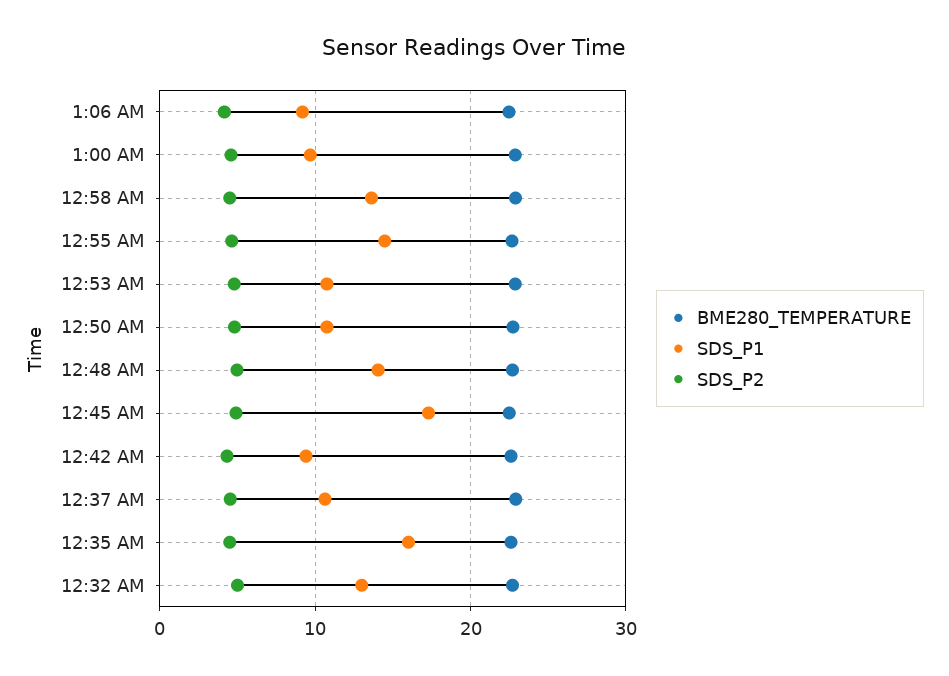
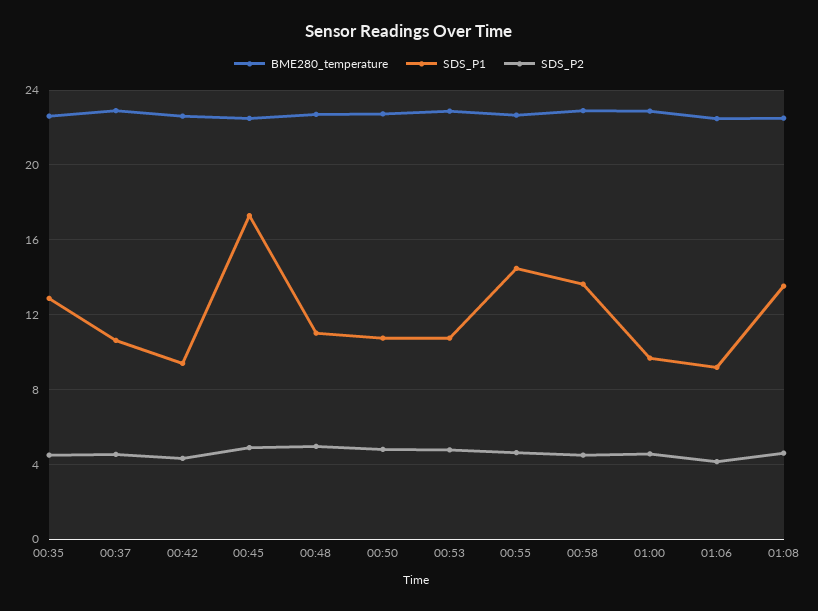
SDS_P1, 12:48 AM: 14 -> 11
SDS_P1, 12:35 AM: 16 -> 13
BME280_TEMPERATURE, 12:32 AM: 23 -> none
SDS_P1, 12:32 AM: 13 -> none
SDS_P2, 12:32 AM: 5 -> none
BME280_TEMPERATURE, 01:08: none -> 22.5
SDS_P1, 01:08: none -> 13.5
SDS_P2, 01:08: none -> 4.5

